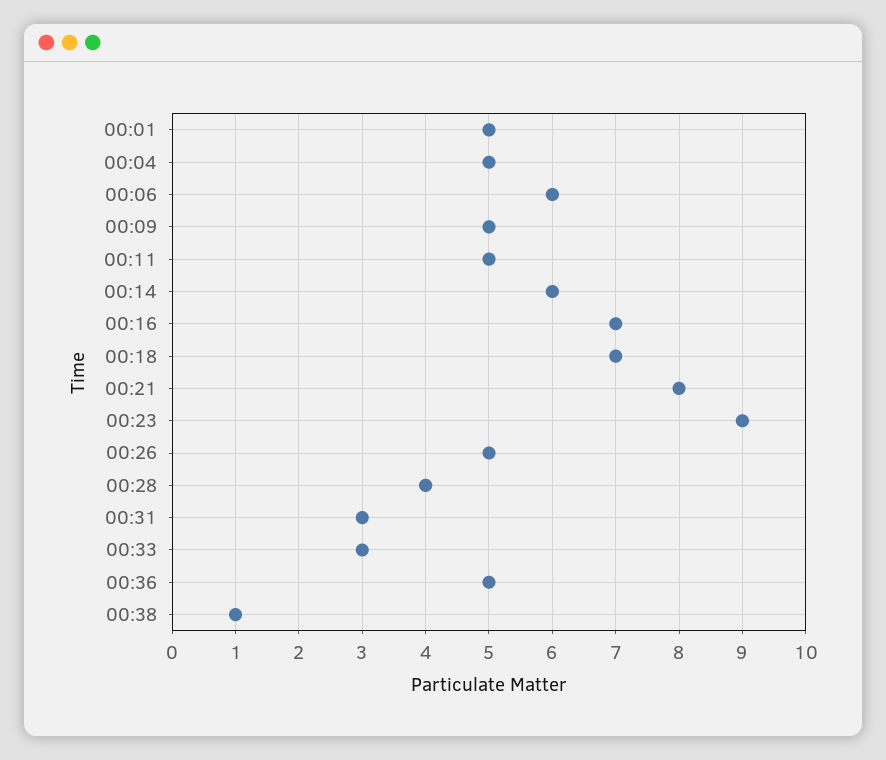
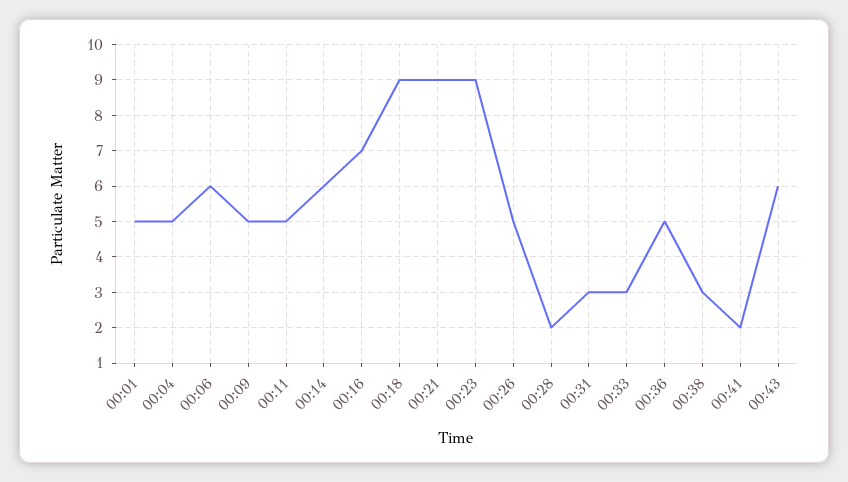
00:18: 7 -> 9
00:21: 8 -> 9
00:28: 4 -> 2
00:38: 1 -> 3
00:41: none -> 2
00:43: none -> 6

